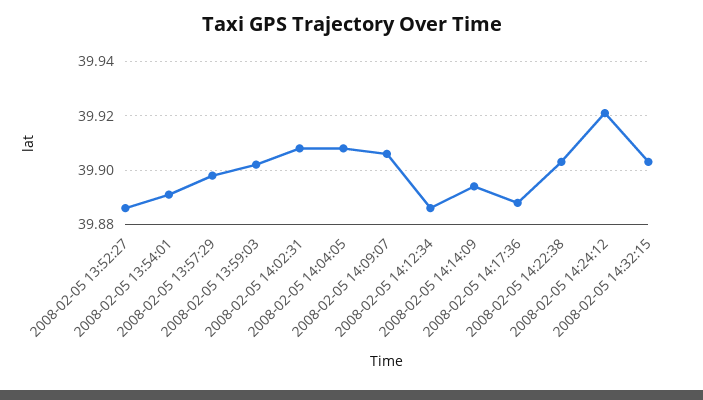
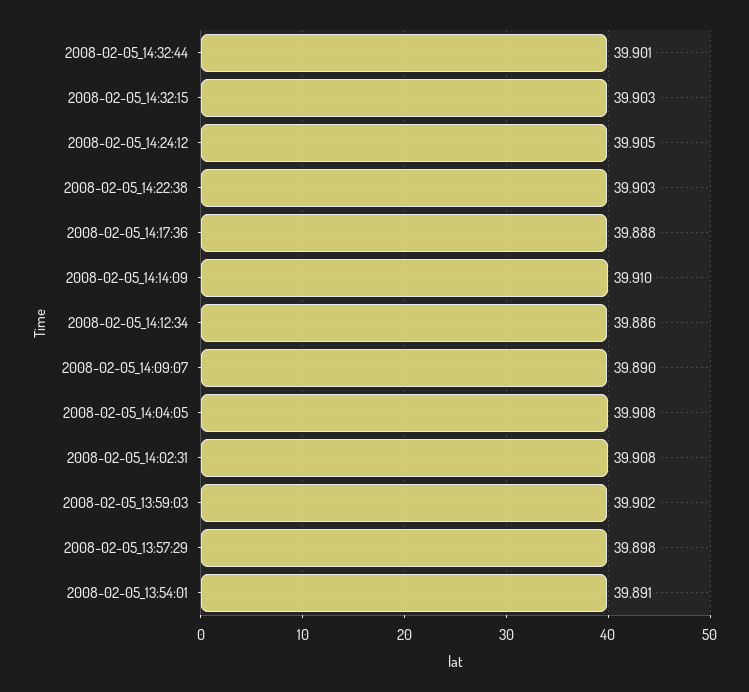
2008-02-05 13:52:27: 39.885 -> none
2008-02-05 14:09:07: 39.905 -> 39.89
2008-02-05 14:14:09: 39.895 -> 39.91
2008-02-05 14:24:12: 39.92 -> 39.905
2008-02-05_14:32:44: none -> 39.901

